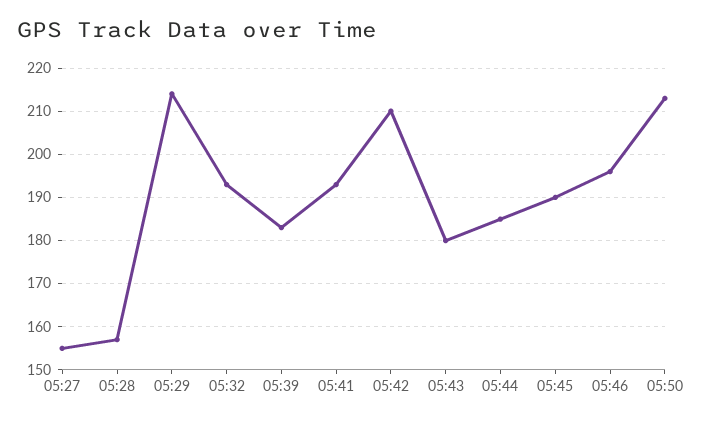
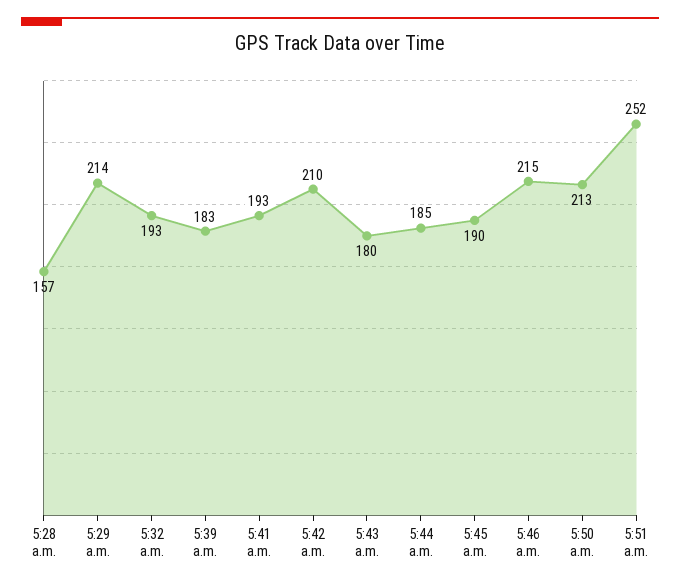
05:27: 155 -> none
05:46: 195 -> 215
5:51 a.m.: none -> 252

